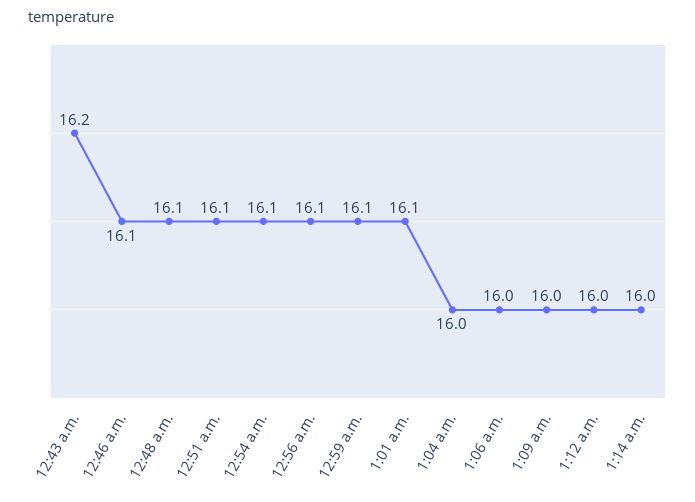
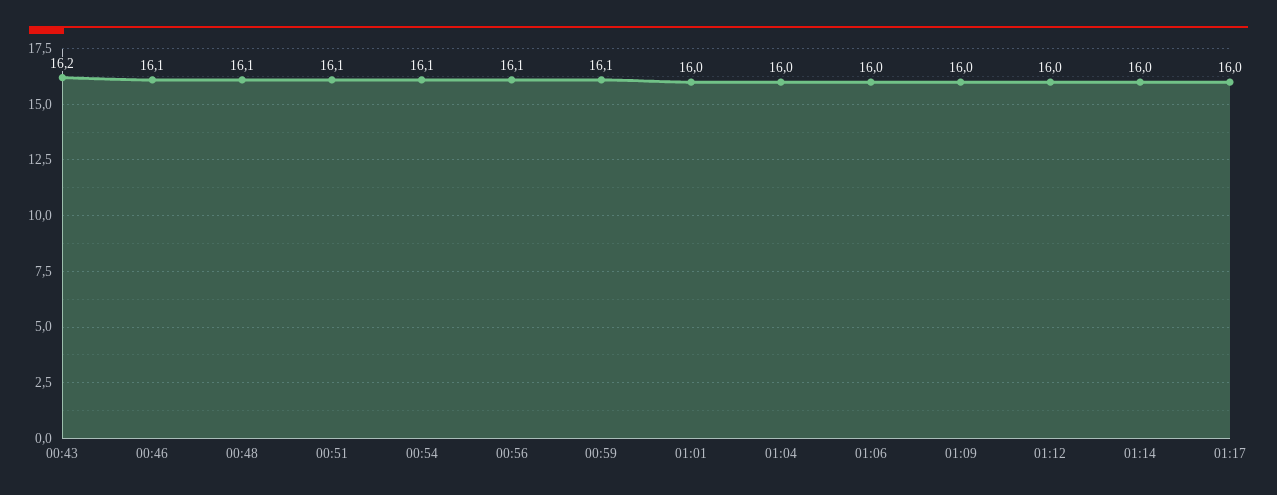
1:01 a.m.: 16.1 -> 16
01:17: none -> 16

